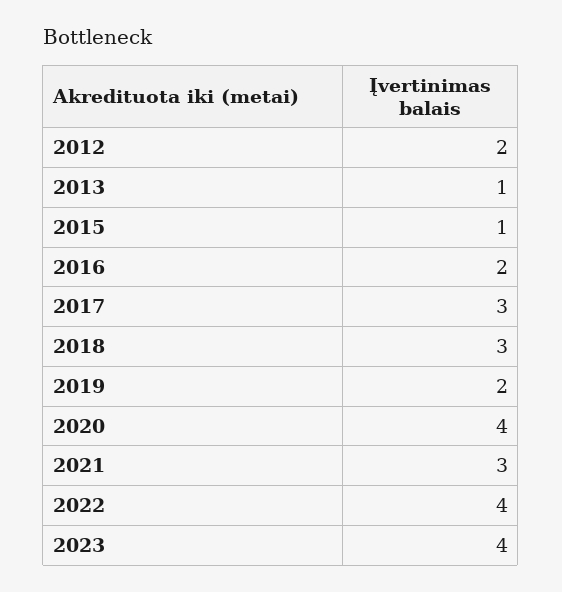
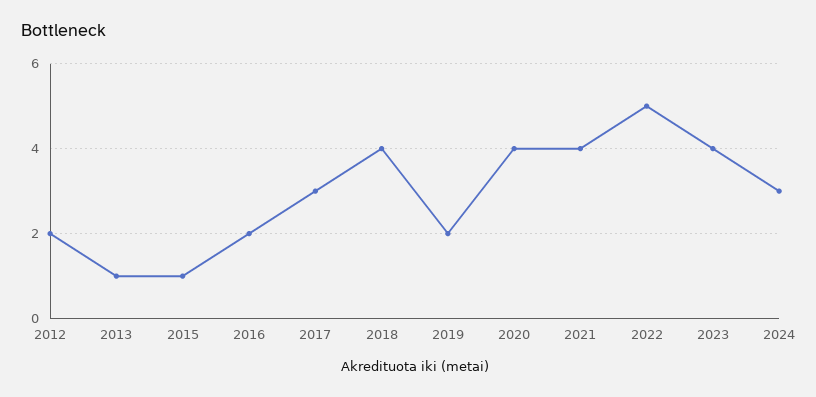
2018: 3 -> 4
2021: 3 -> 4
2022: 4 -> 5
2024: none -> 3

